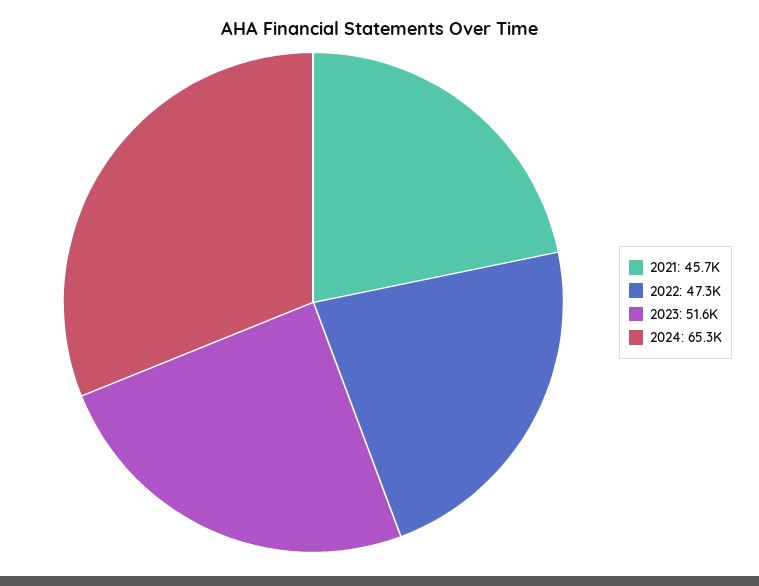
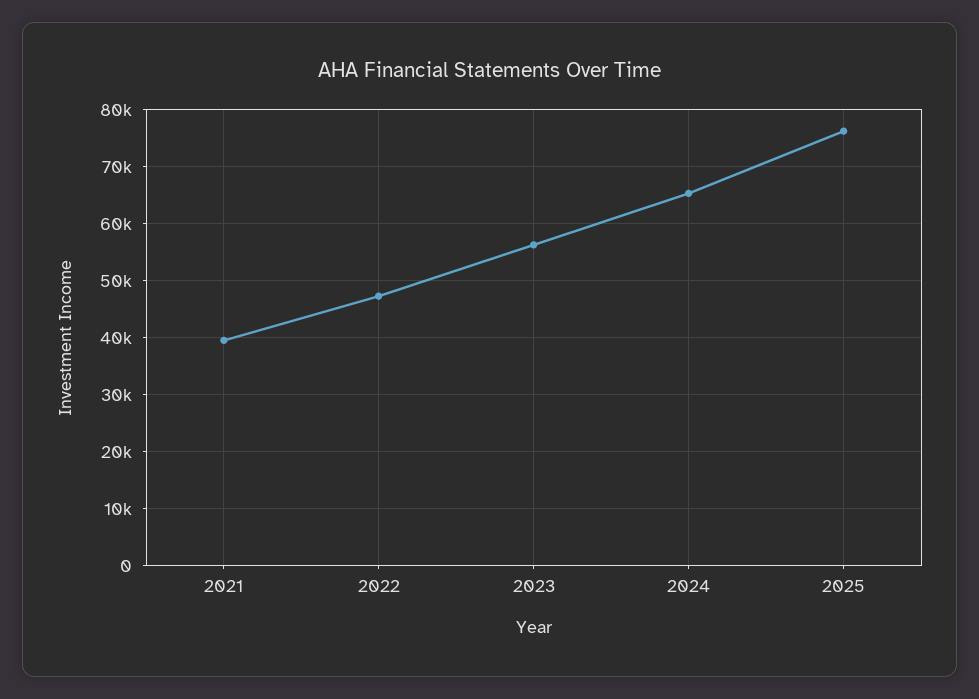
2021: 45700 -> 40000
2023: 51600 -> 56000
2025: none -> 76000

